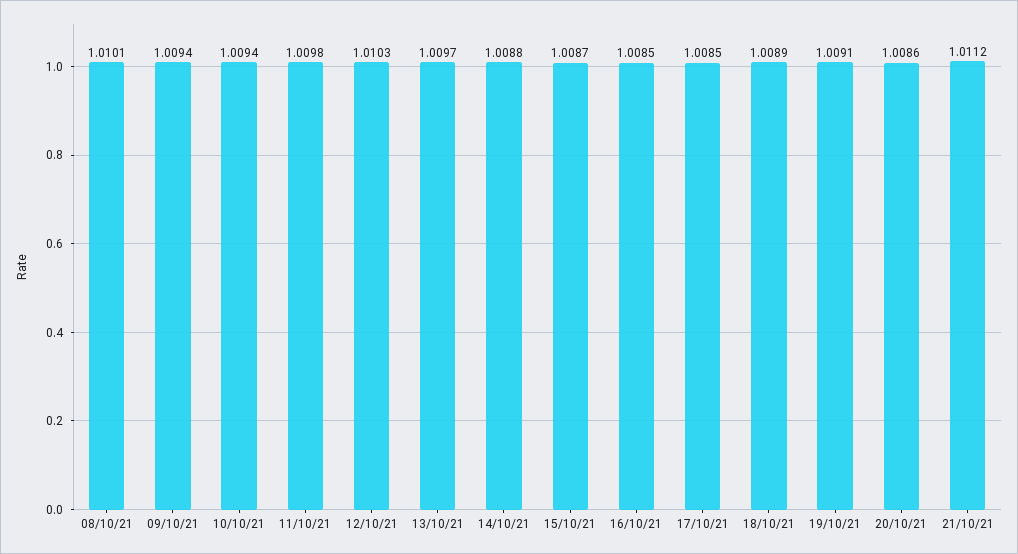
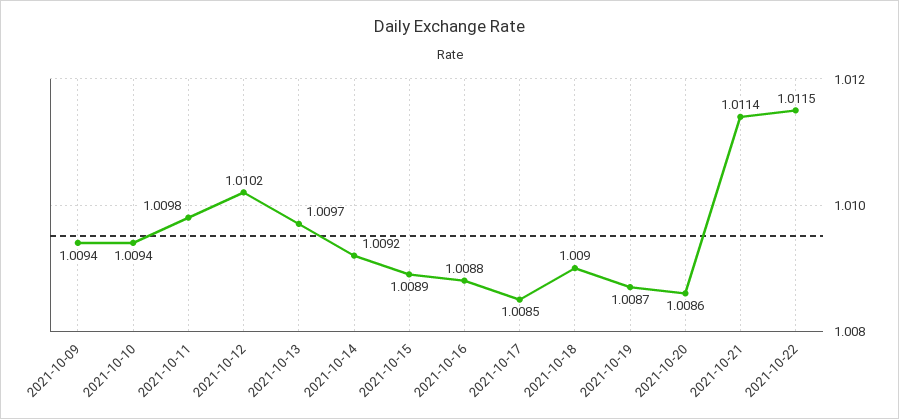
08/10/21: 1.0101 -> none
12/10/21: 1.0103 -> 1.0102
14/10/21: 1.0088 -> 1.0092
15/10/21: 1.0087 -> 1.0089
16/10/21: 1.0085 -> 1.0088
18/10/21: 1.0089 -> 1.009
19/10/21: 1.0091 -> 1.0087
21/10/21: 1.0112 -> 1.0114
2021-10-22: none -> 1.0115

